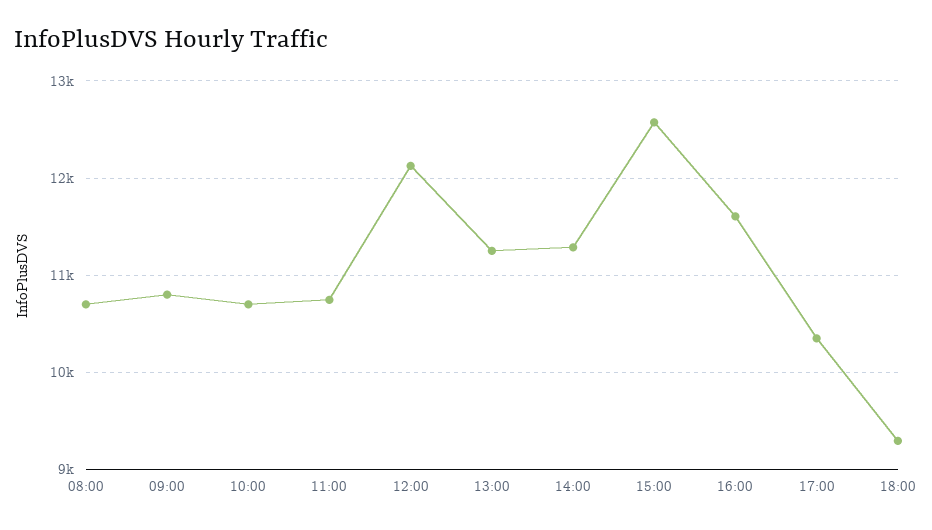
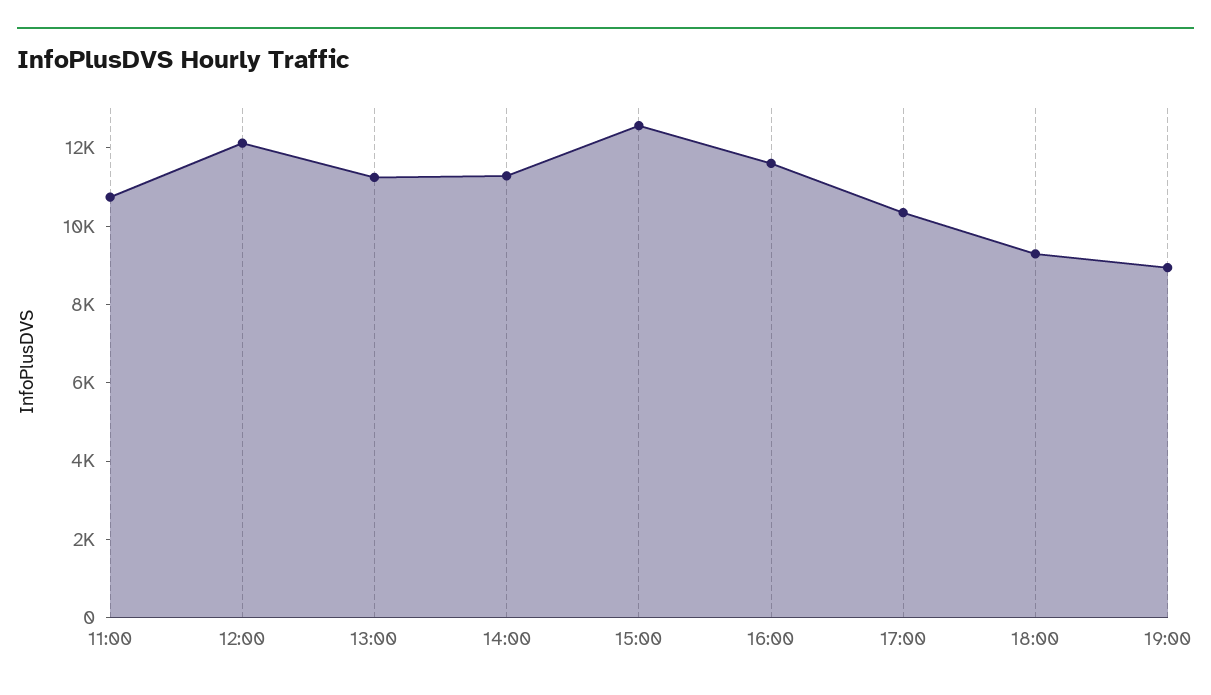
08:00: 10700 -> none
09:00: 10800 -> none
10:00: 10700 -> none
19:00: none -> 9000

